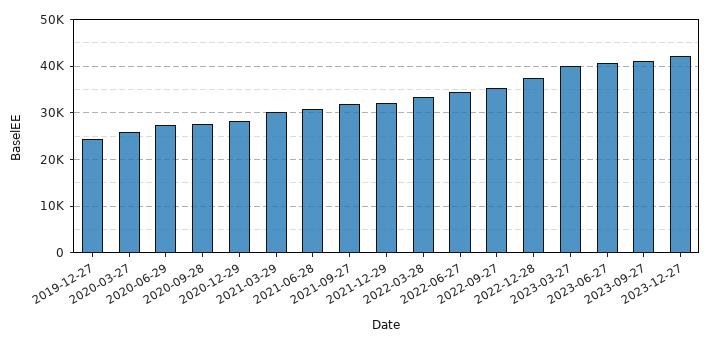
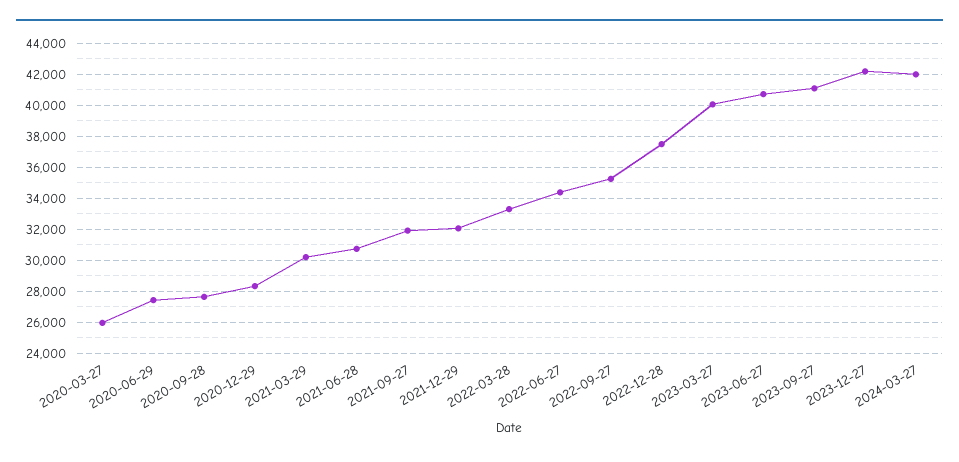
2019-12-27: 24000 -> none
2024-03-27: none -> 42000

